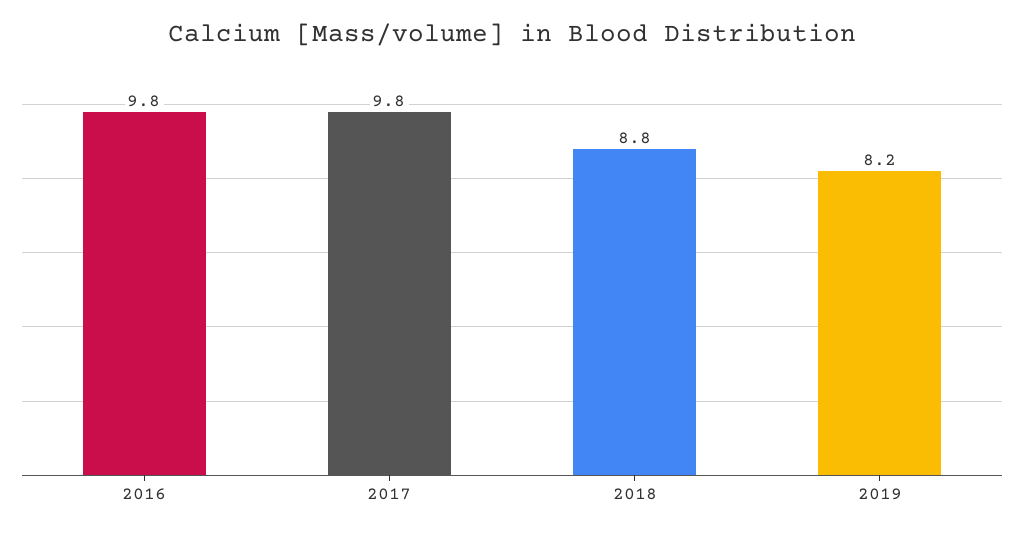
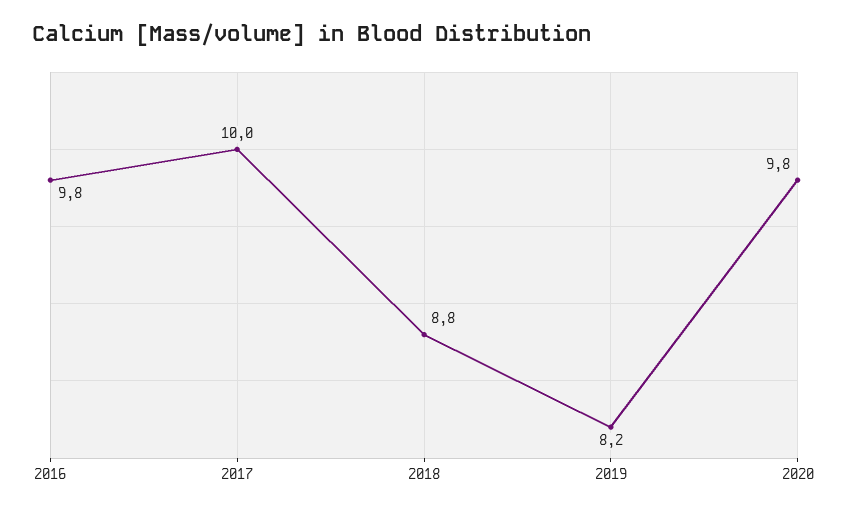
2017: 9.8 -> 10
2020: none -> 9.8

